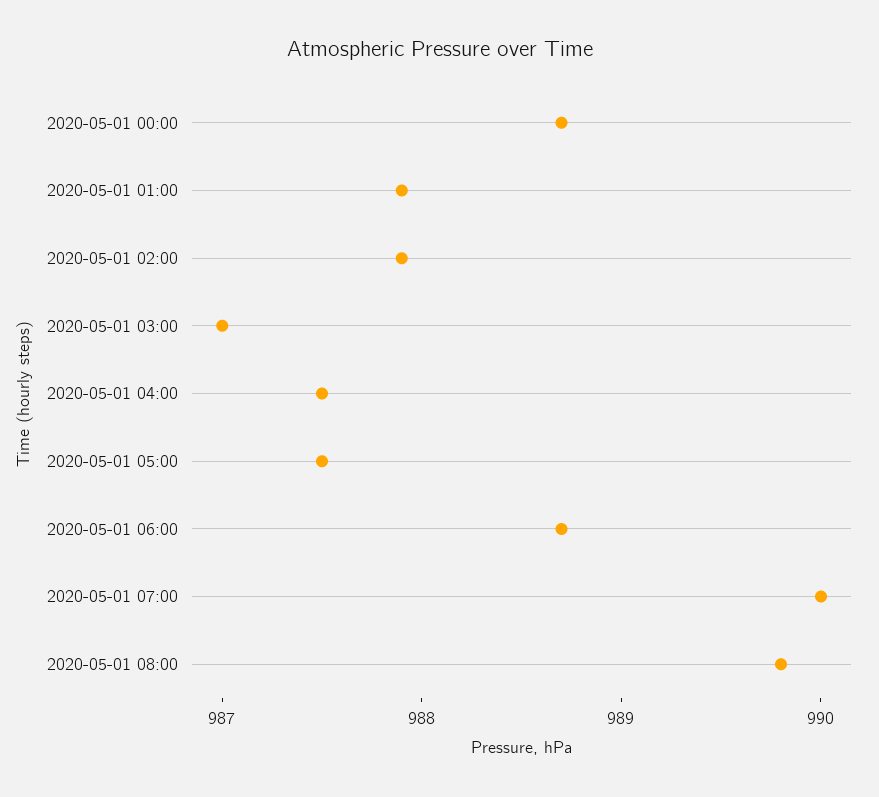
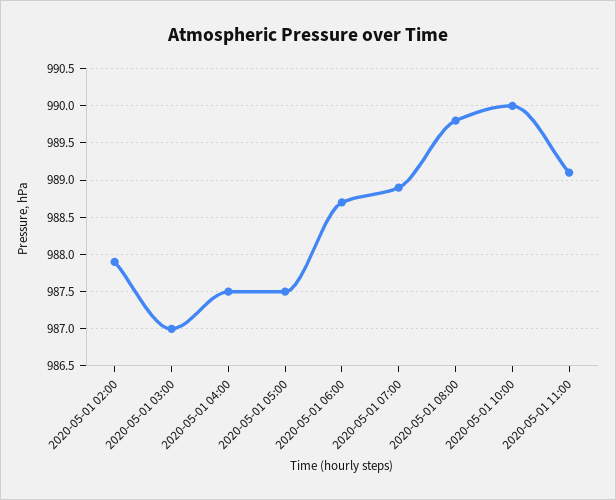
2020-05-01 00:00: 988.7 -> none
2020-05-01 01:00: 987.9 -> none
2020-05-01 07:00: 990 -> 988.9
2020-05-01 10:00: none -> 990
2020-05-01 11:00: none -> 989.1

